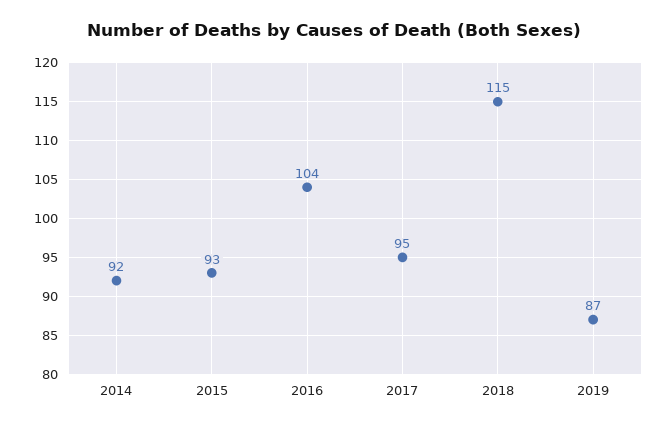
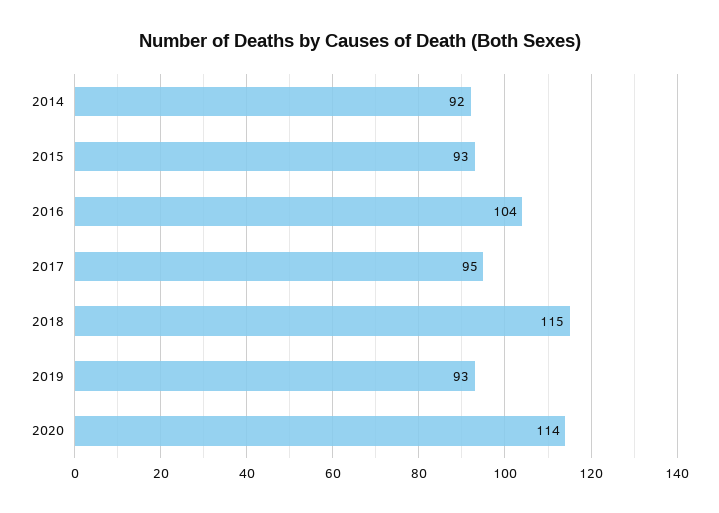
2019: 87 -> 93
2020: none -> 114

